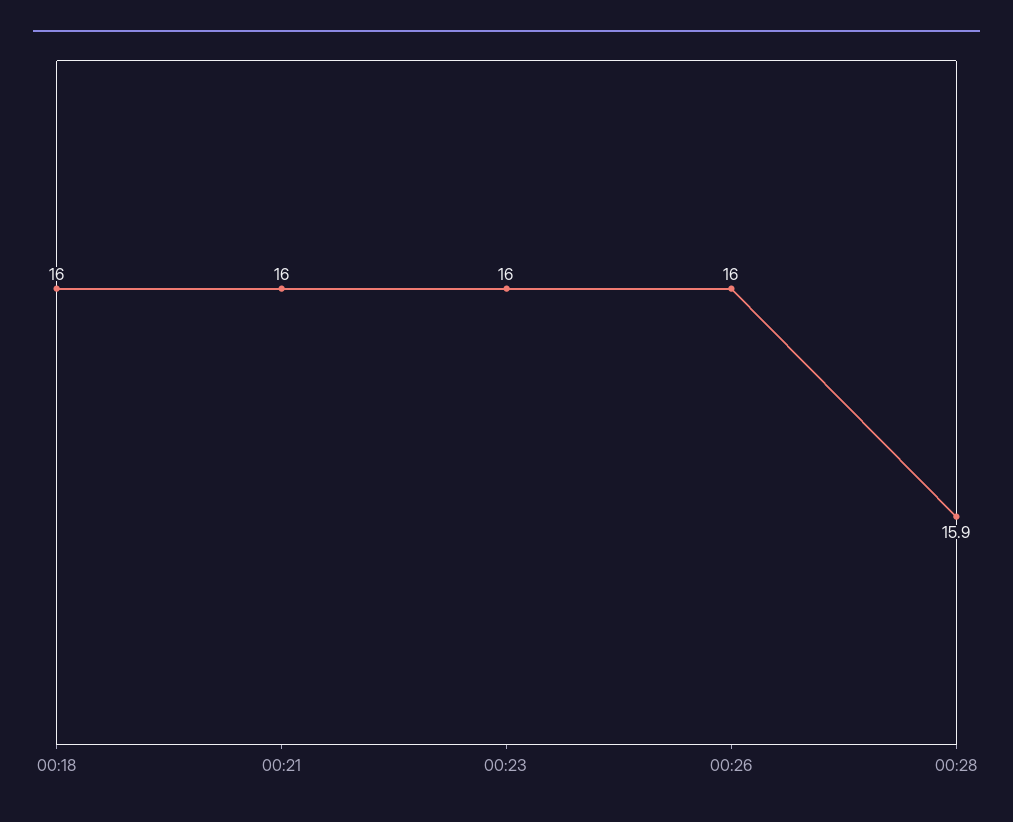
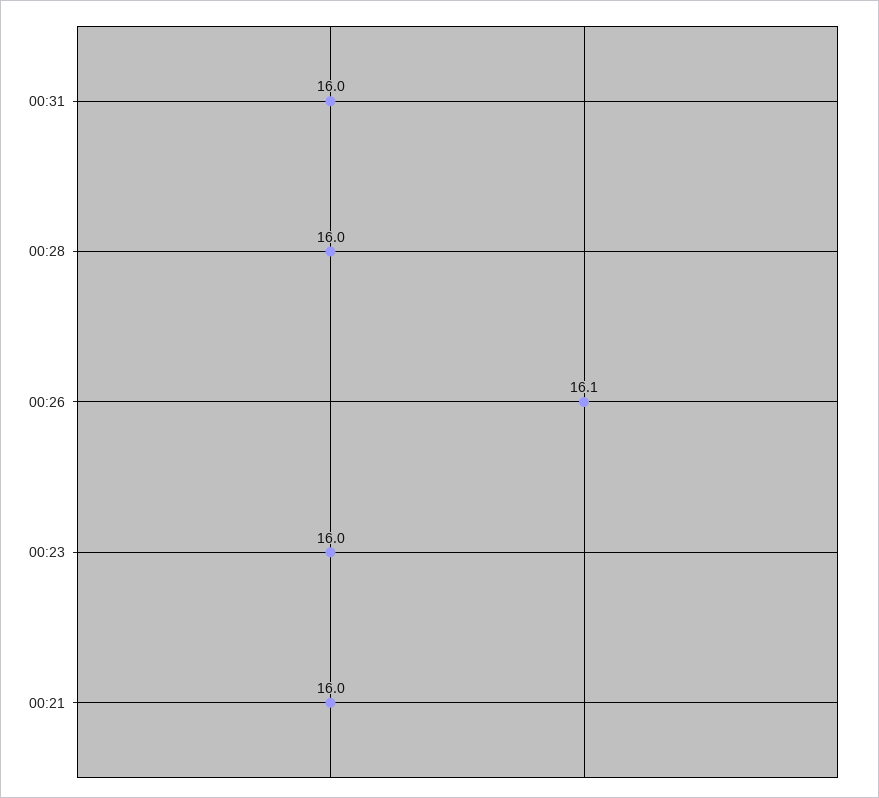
00:18: 16 -> none
00:26: 16 -> 16.1
00:28: 15.9 -> 16
00:31: none -> 16

